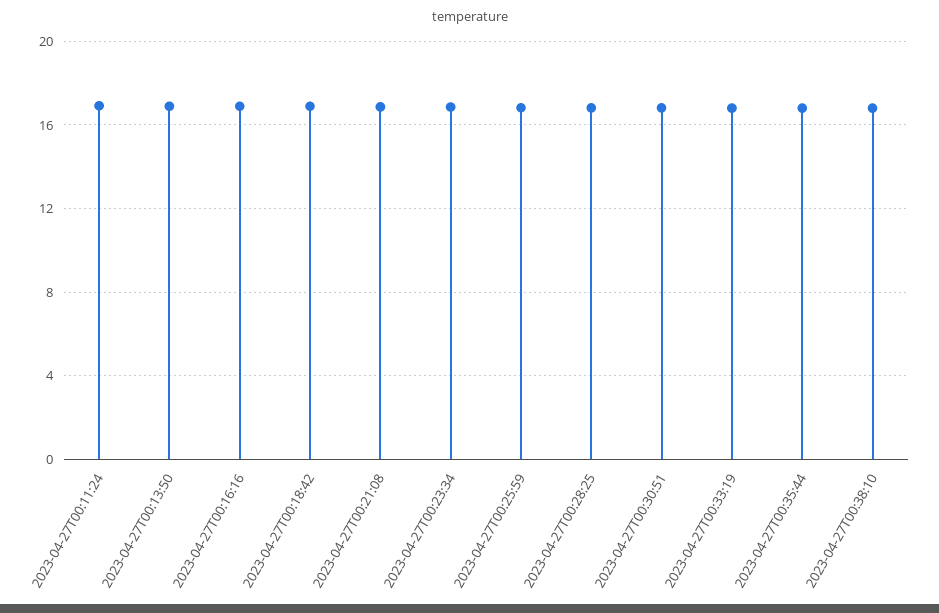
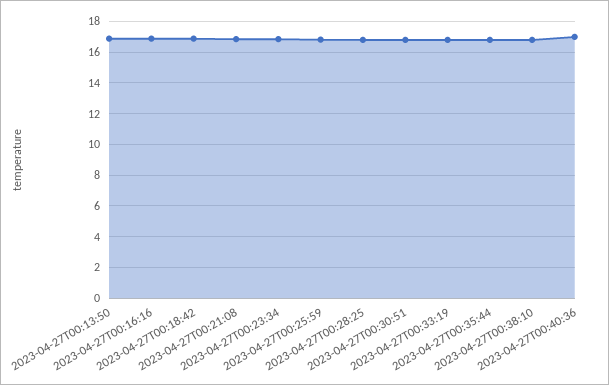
2023-04-27T00:11:24: 17 -> none
2023-04-27T00:40:36: none -> 17

